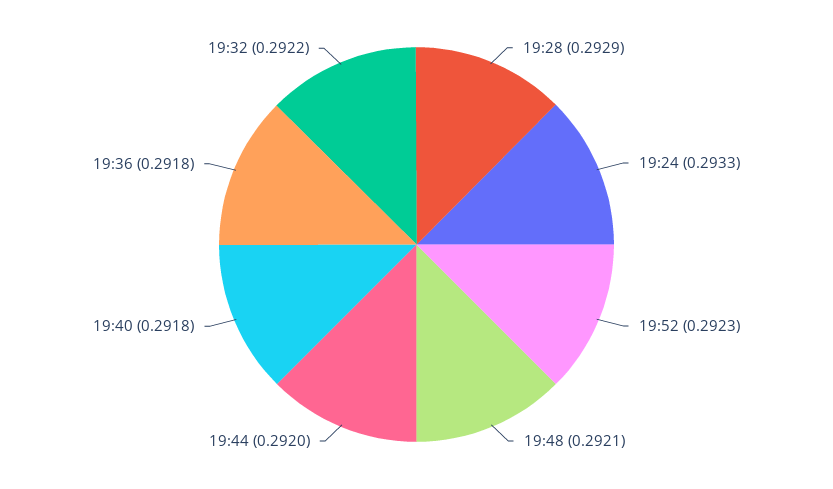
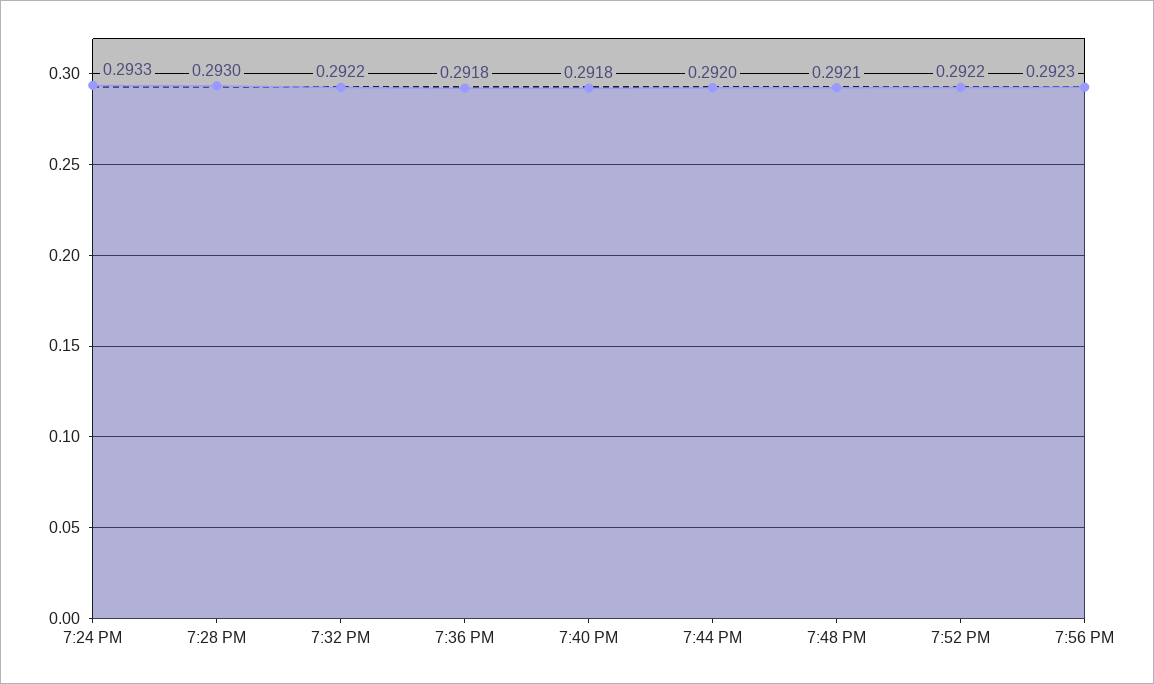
19:28: 0.2929 -> 0.293
19:52: 0.2923 -> 0.2922
7:56 PM: none -> 0.2923

